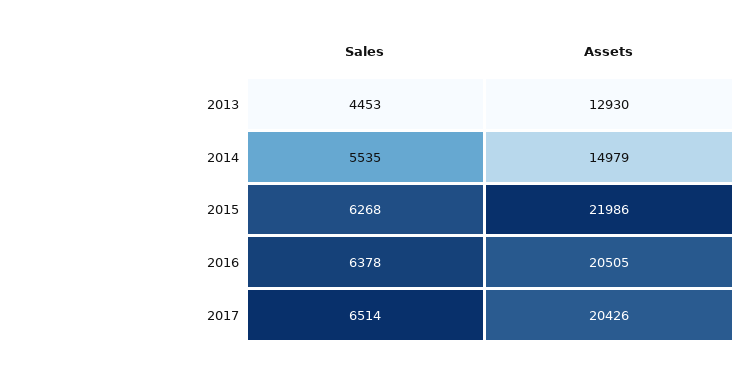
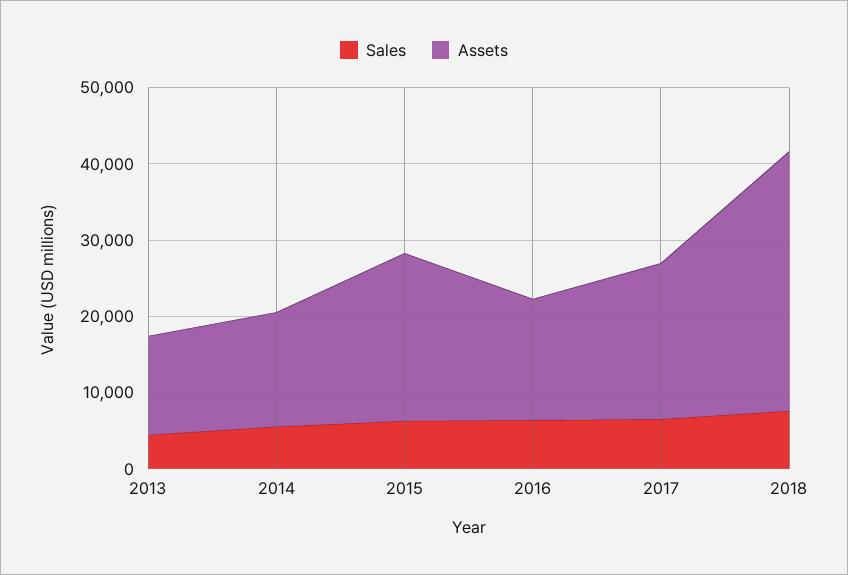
Assets, 2016: 20505 -> 16000
Sales, 2018: none -> 8000
Assets, 2018: none -> 34000

